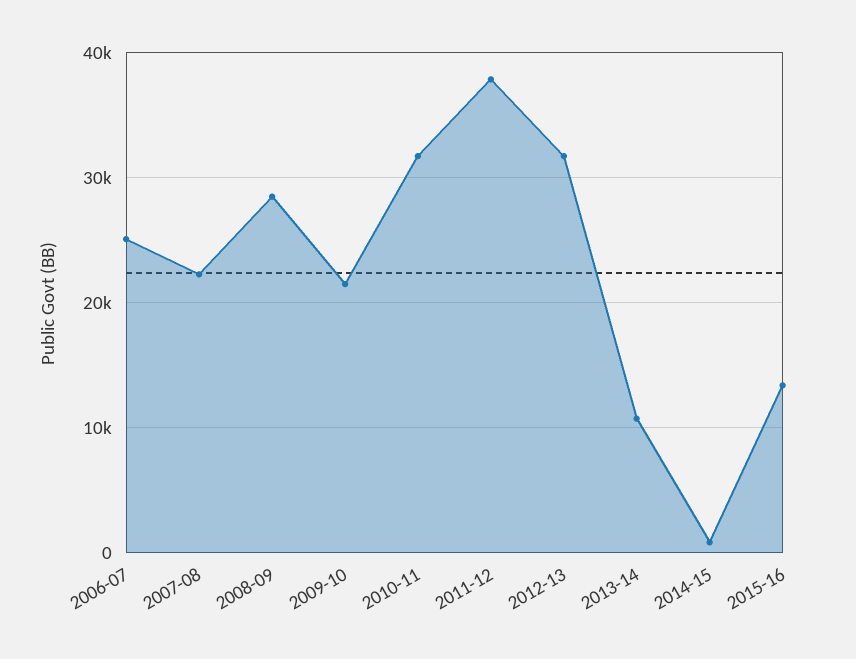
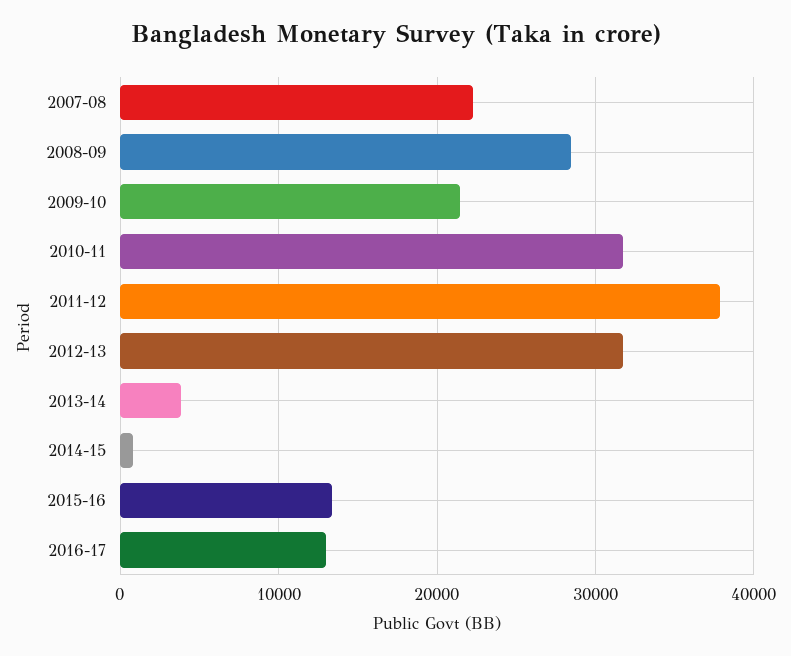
2006-07: 25000 -> none
2013-14: 11000 -> 4000
2016-17: none -> 13000

